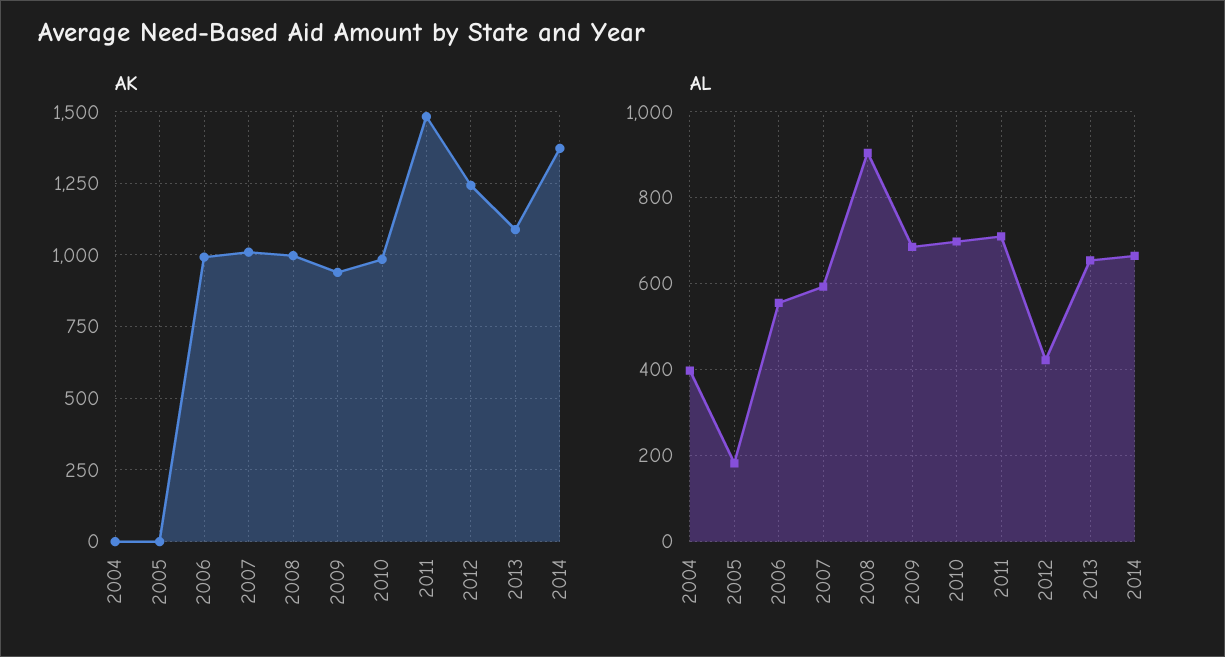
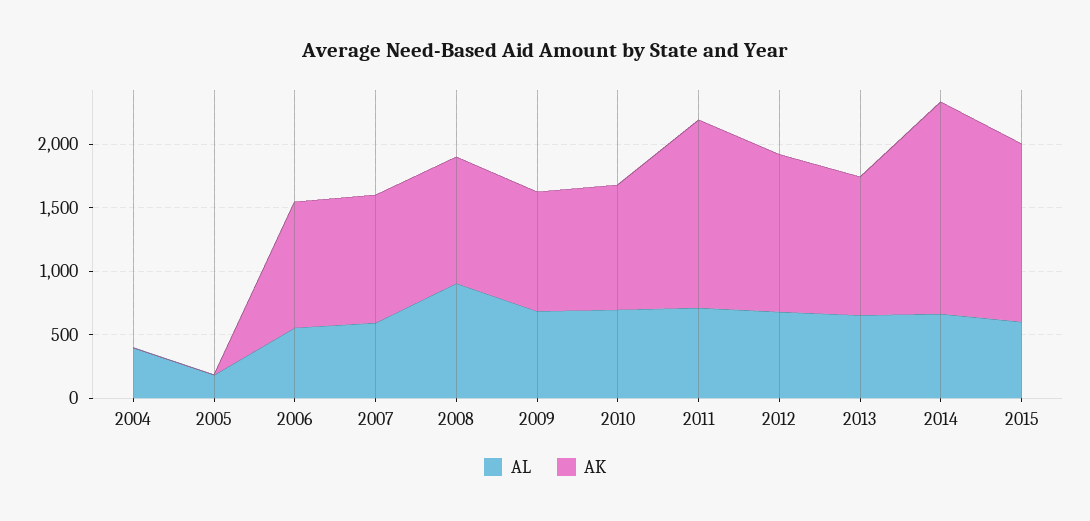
AK, 2014: 1375 -> 1700
AL, 2012: 420 -> 700
AL, 2015: none -> 600
AK, 2015: none -> 1400

